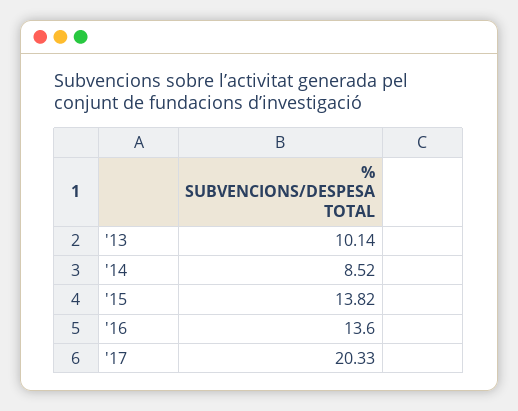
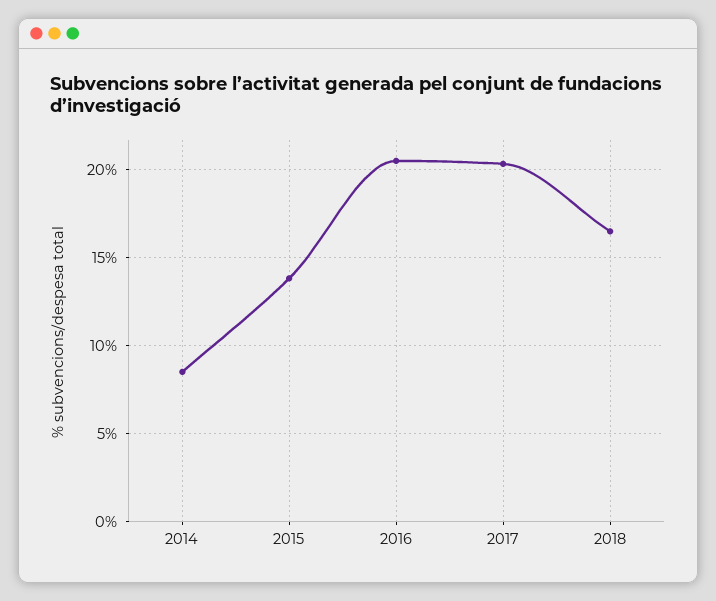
'13: 10.14 -> none
'16: 13.6 -> 20.5
2018: none -> 16.5

